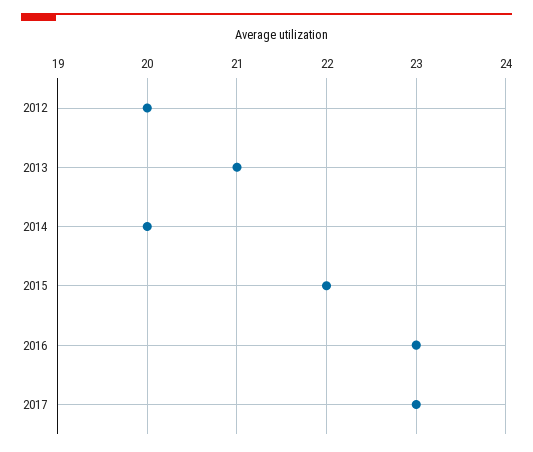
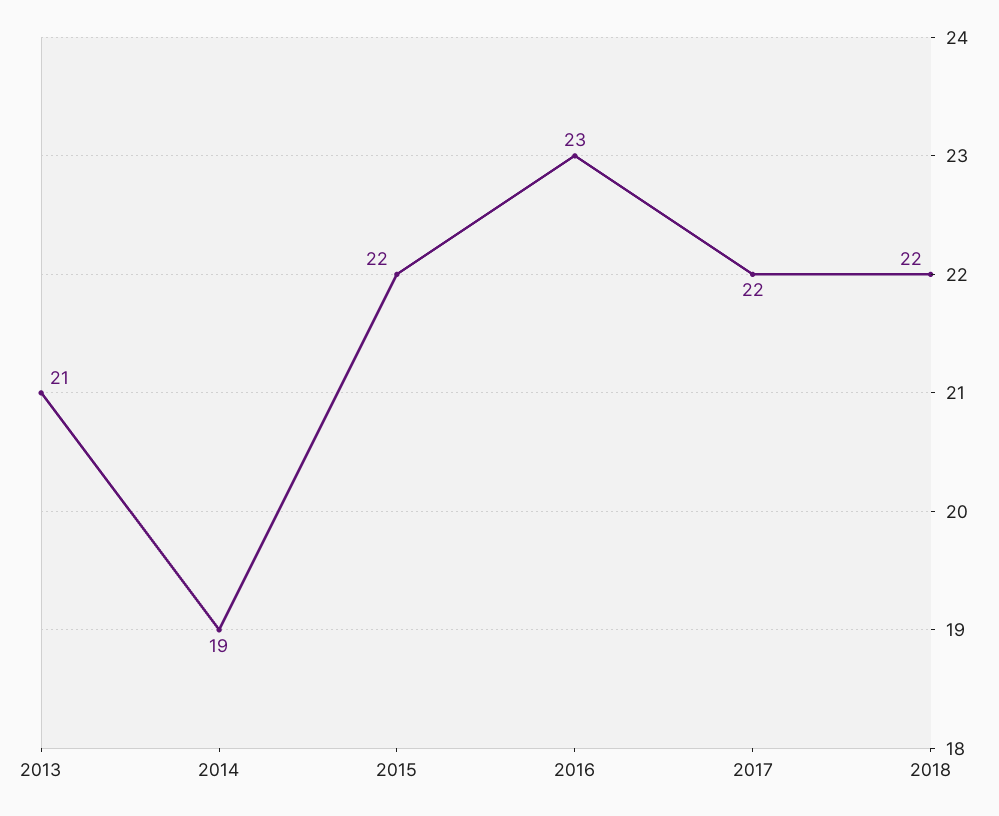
2012: 20 -> none
2014: 20 -> 19
2017: 23 -> 22
2018: none -> 22

